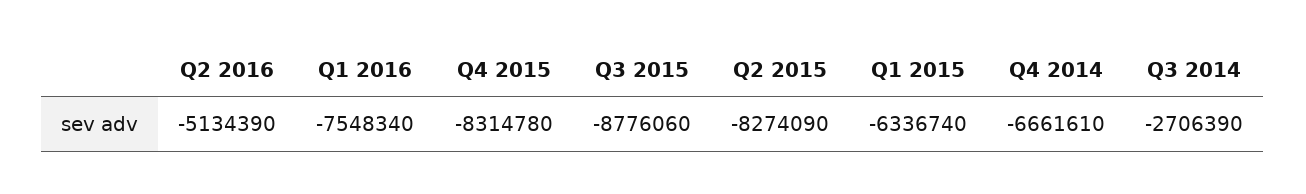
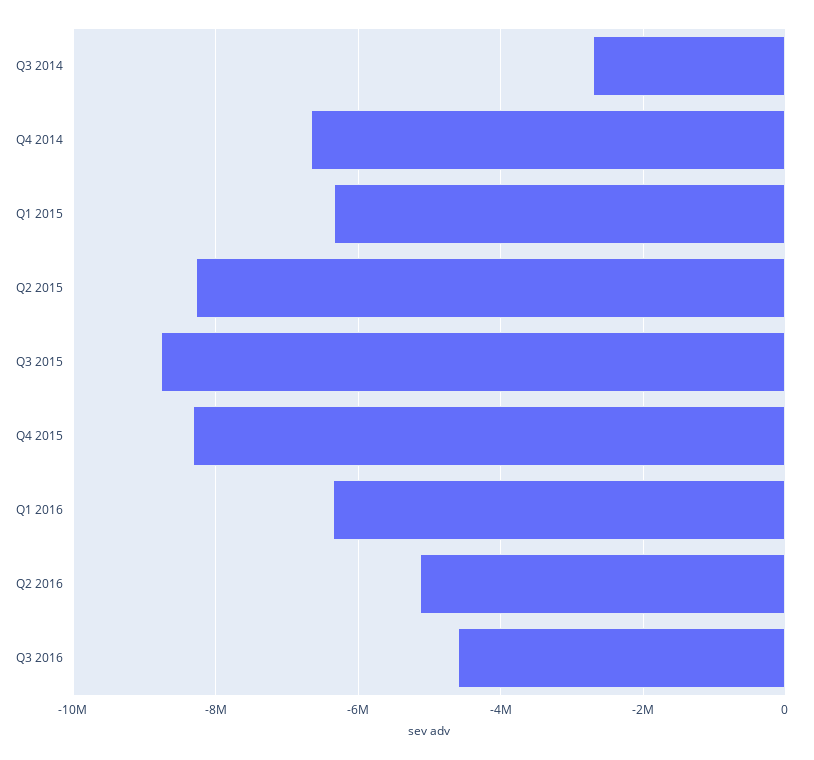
Q1 2016: -7548340 -> -6400000
Q3 2016: none -> -4600000

